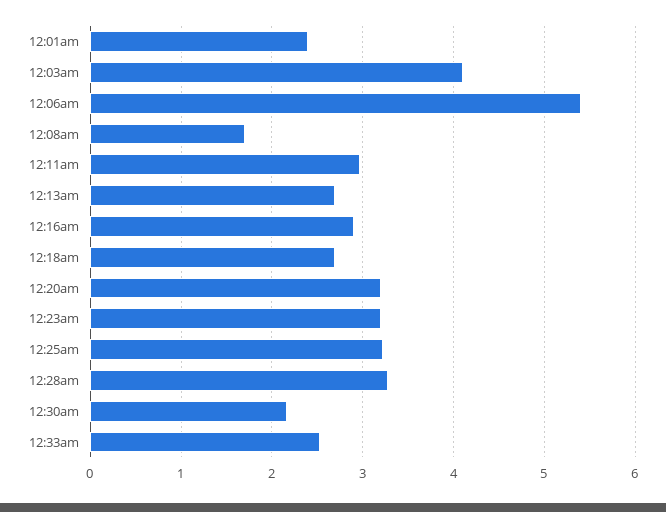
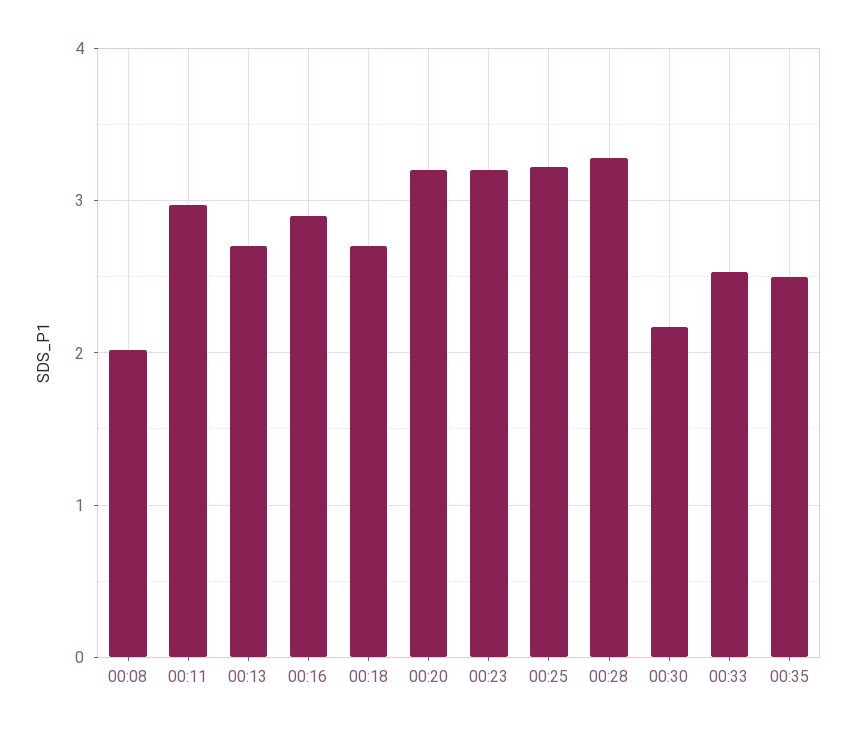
12:01am: 2.4 -> none
12:03am: 4.1 -> none
12:06am: 5.4 -> none
12:08am: 1.7 -> 2
00:35: none -> 2.5

